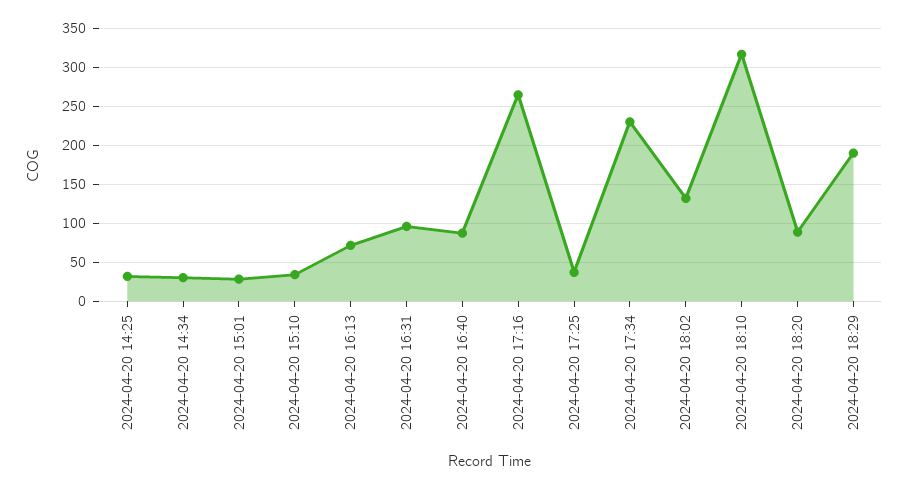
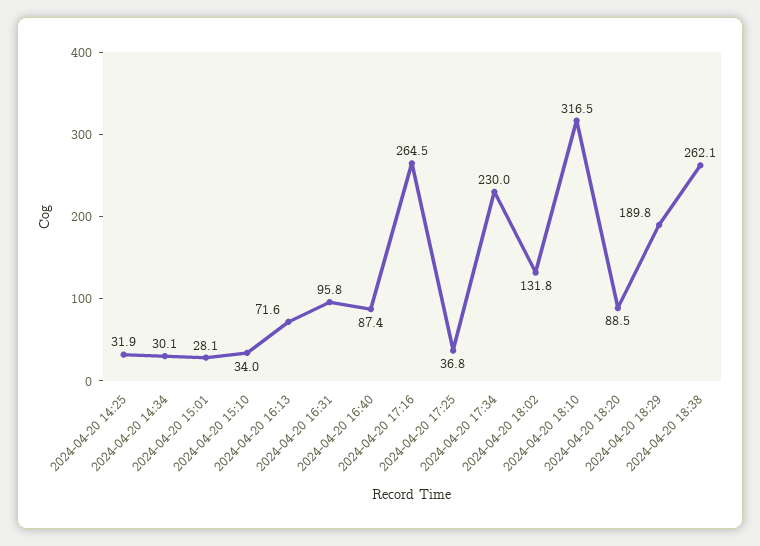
2024-04-20 18:38: none -> 262.1

